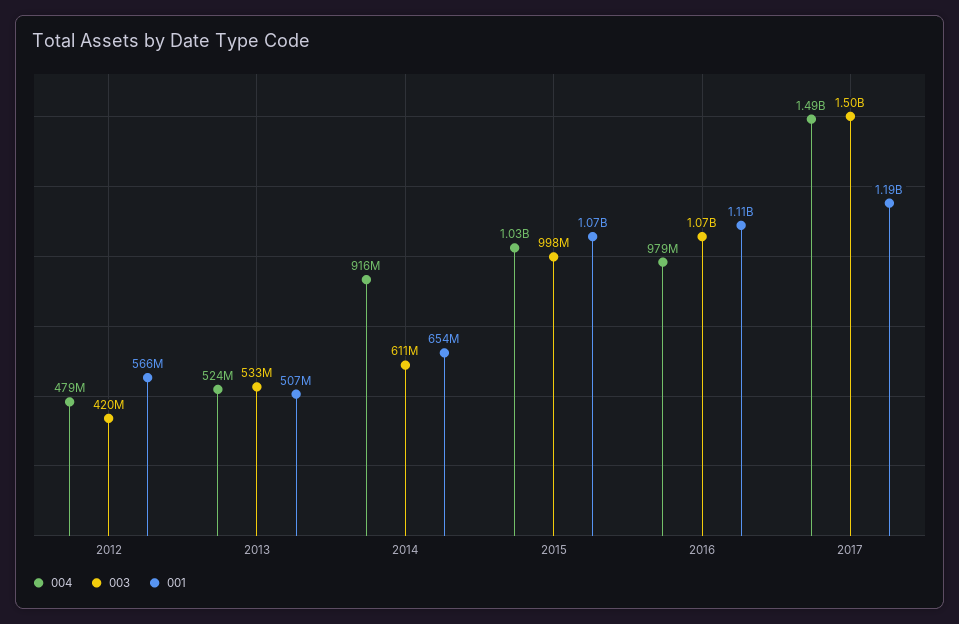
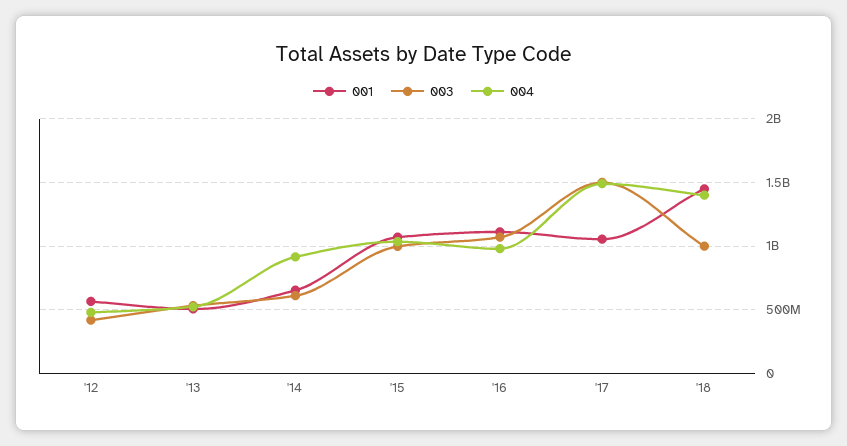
001, 2017: 1190000000 -> 1050000000
001, '18: none -> 1450000000
003, '18: none -> 1000000000
004, '18: none -> 1400000000

